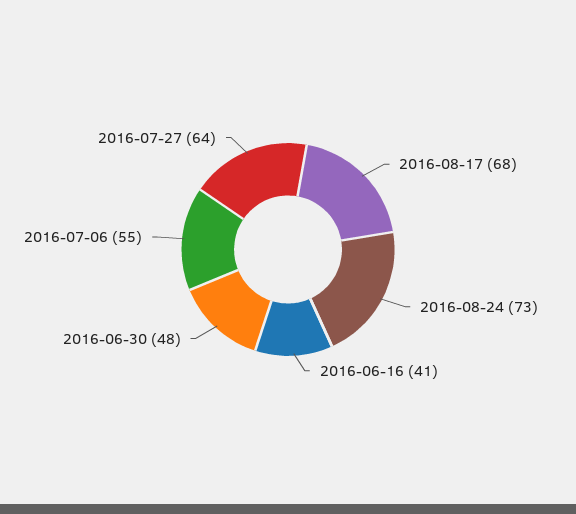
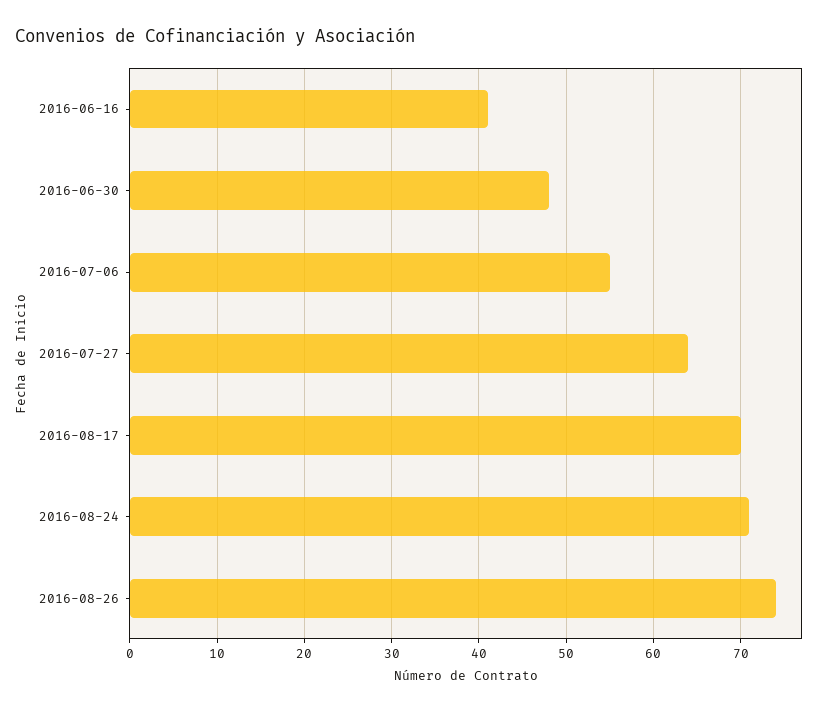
2016-08-17: 68 -> 70
2016-08-24: 73 -> 71
2016-08-26: none -> 74

